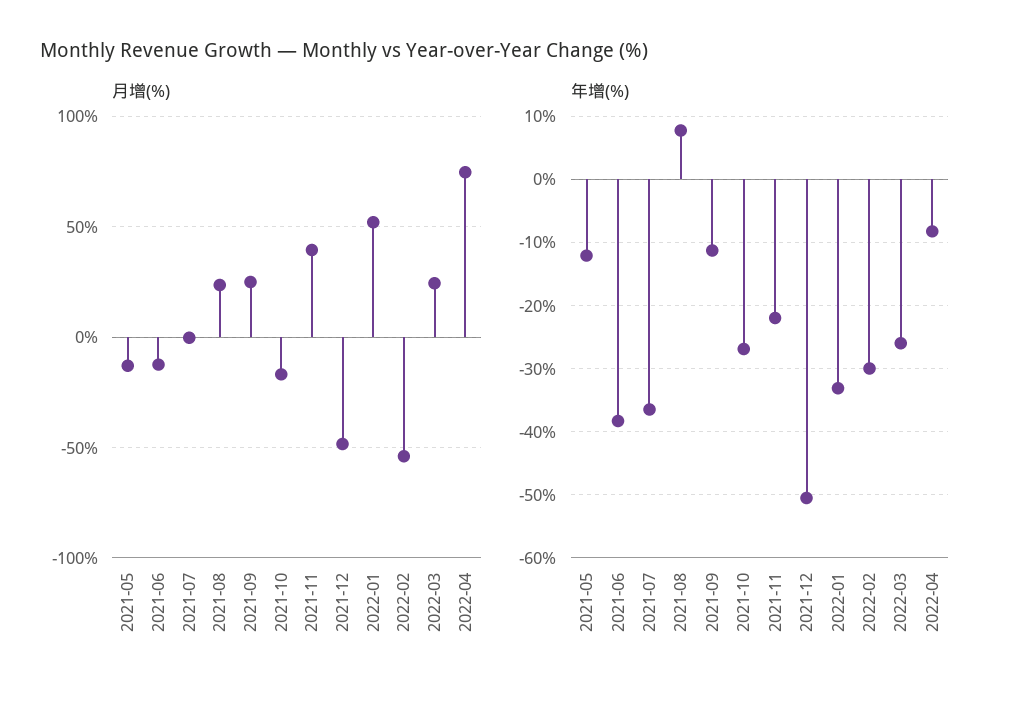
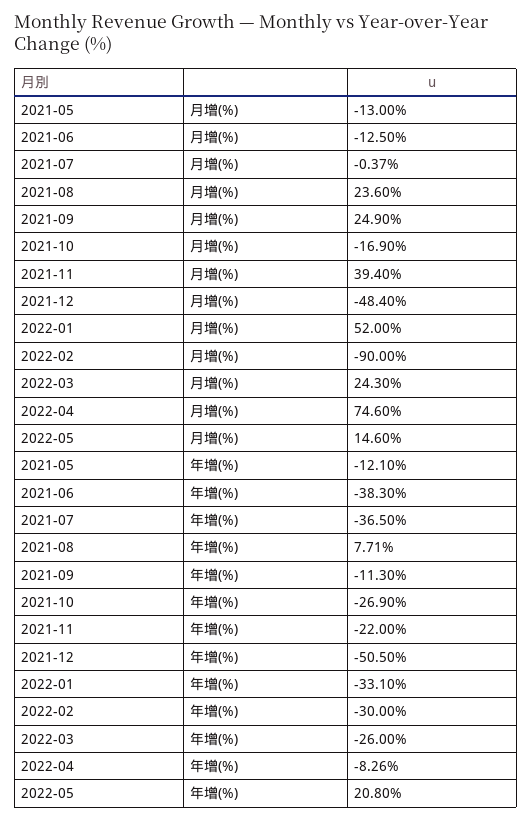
月增(%), 2022-02: -55 -> -90
月增(%), 2022-05: none -> 14.6
年增(%), 2022-05: none -> 20.8

